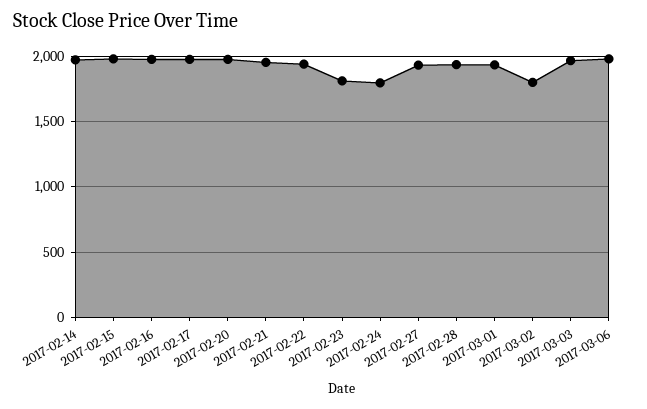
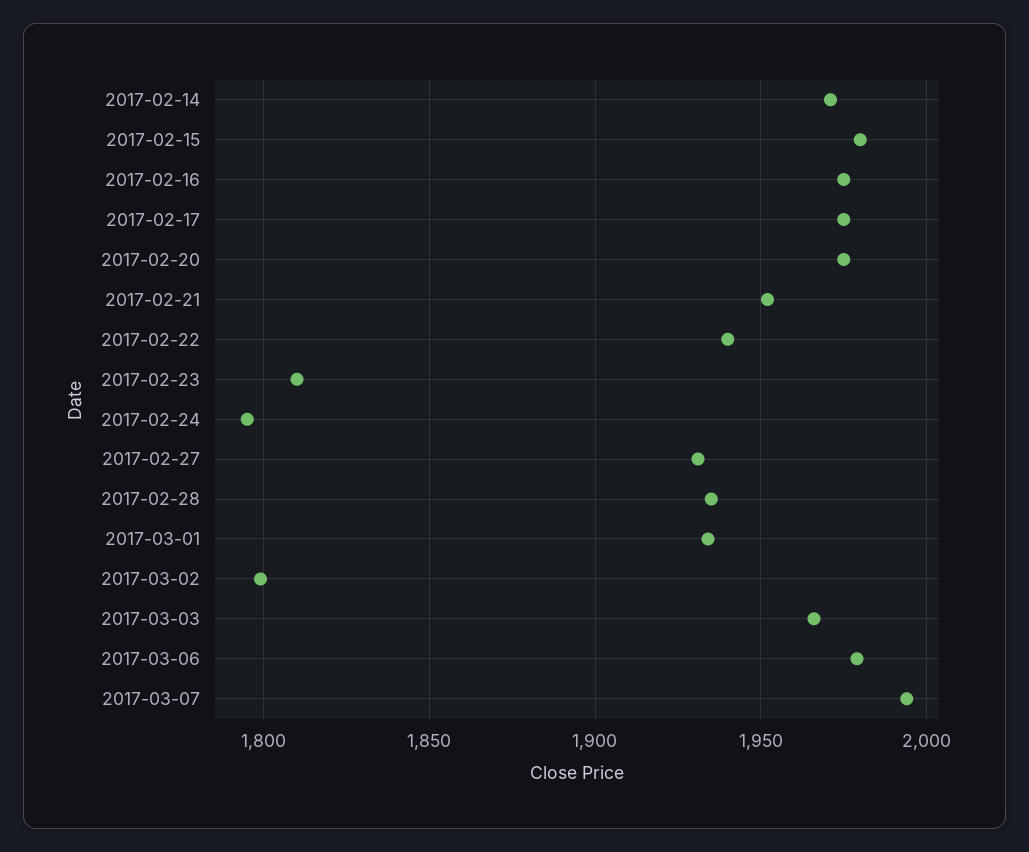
2017-03-07: none -> 1995

